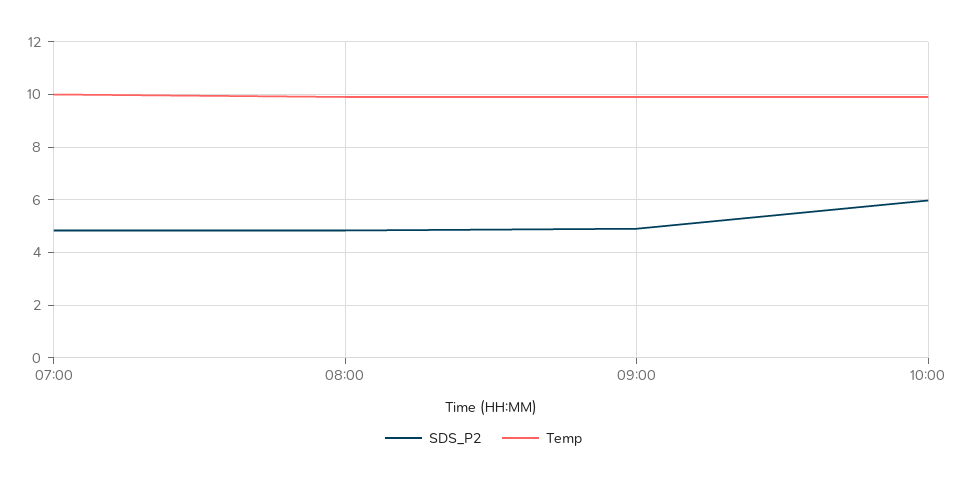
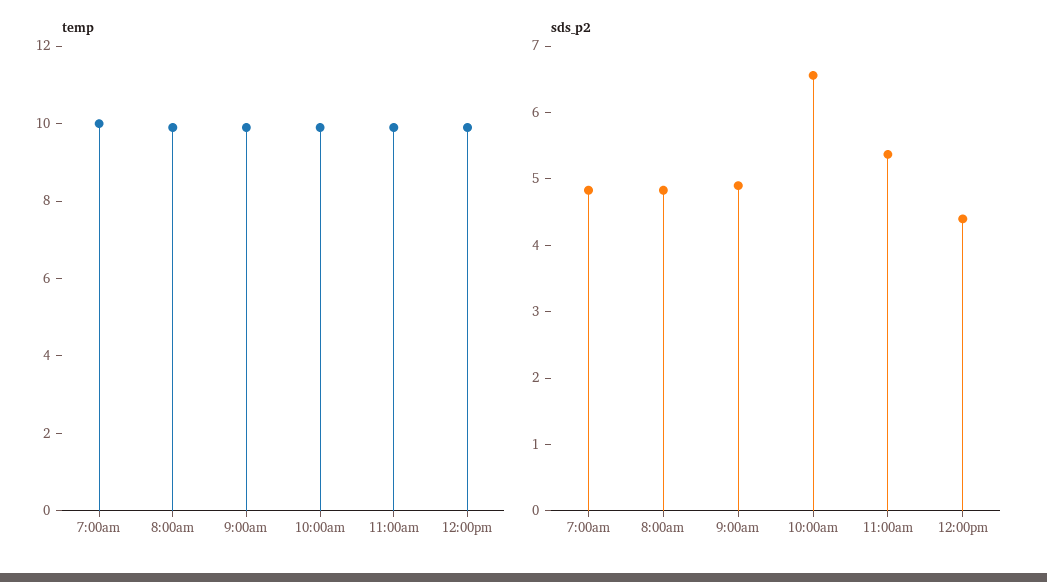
SDS_P2, 10:00: 6 -> 6.6
Temp, 11:00am: none -> 10
Temp, 12:00pm: none -> 10
SDS_P2, 11:00am: none -> 5.4
SDS_P2, 12:00pm: none -> 4.4

